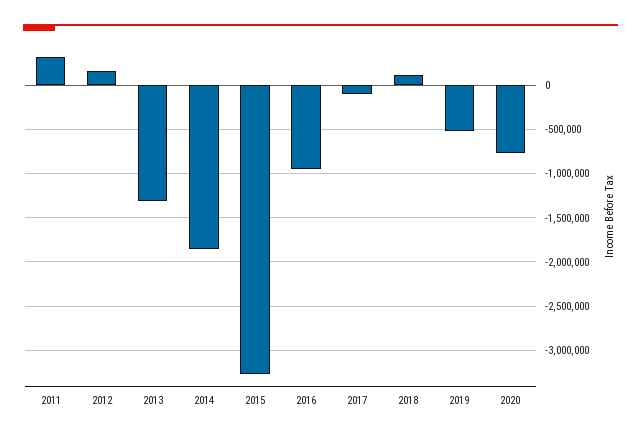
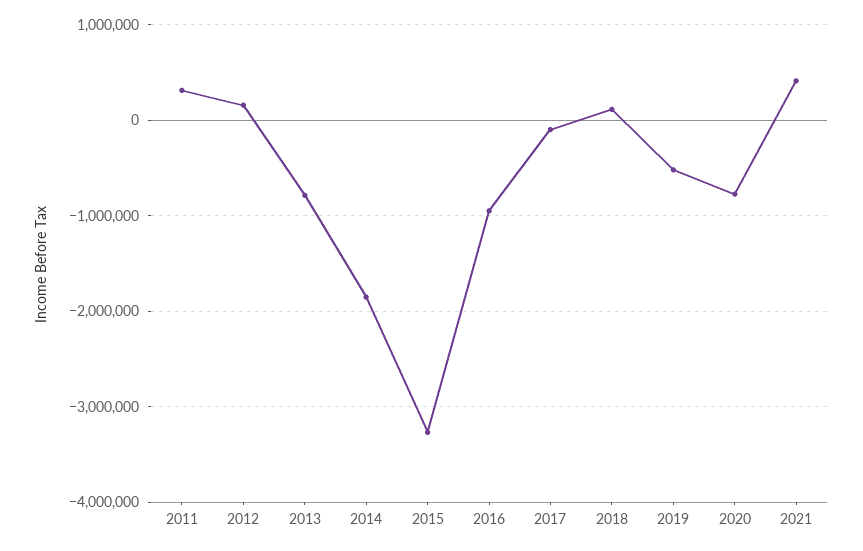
2013: -1300000 -> -800000
2021: none -> 400000

